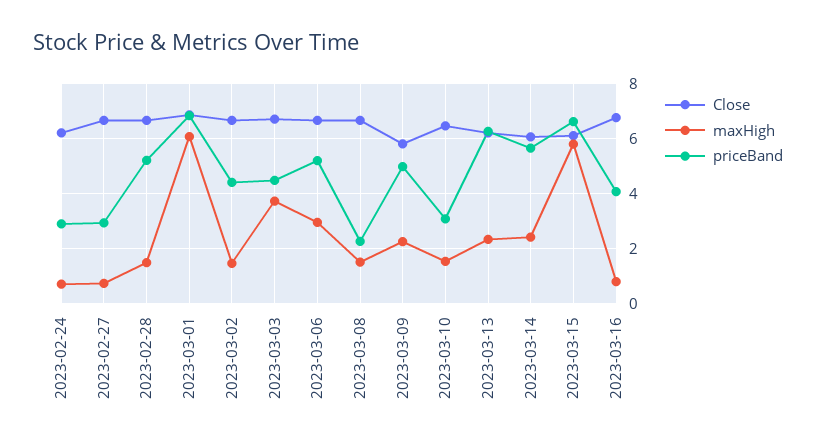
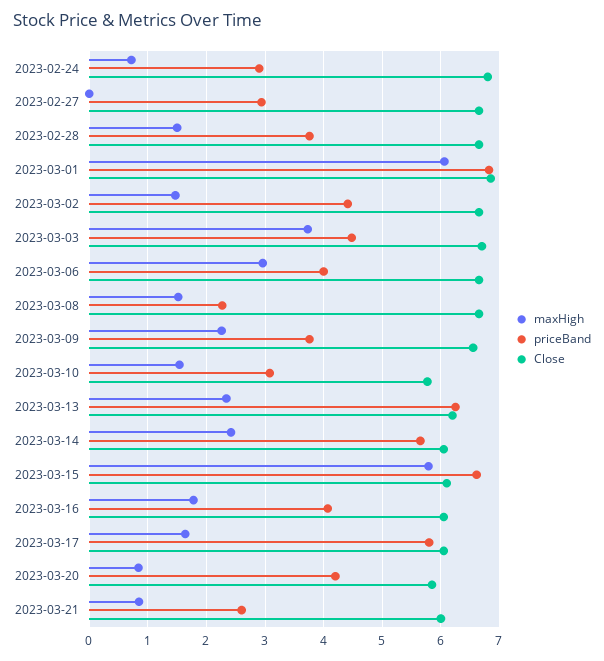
Close, 2023-02-24: 6.25 -> 6.8
maxHigh, 2023-02-27: 0.75 -> 0
priceBand, 2023-02-28: 5.25 -> 3.8
priceBand, 2023-03-06: 5.25 -> 4
Close, 2023-03-09: 5.75 -> 6.6
priceBand, 2023-03-09: 5 -> 3.8
Close, 2023-03-10: 6.5 -> 5.8
Close, 2023-03-16: 6.75 -> 6
maxHigh, 2023-03-16: 0.75 -> 1.8
maxHigh, 2023-03-17: none -> 1.6
priceBand, 2023-03-17: none -> 5.8
Close, 2023-03-17: none -> 6
maxHigh, 2023-03-20: none -> 0.8
priceBand, 2023-03-20: none -> 4.2
Close, 2023-03-20: none -> 5.8
maxHigh, 2023-03-21: none -> 0.8
priceBand, 2023-03-21: none -> 2.6
Close, 2023-03-21: none -> 6

